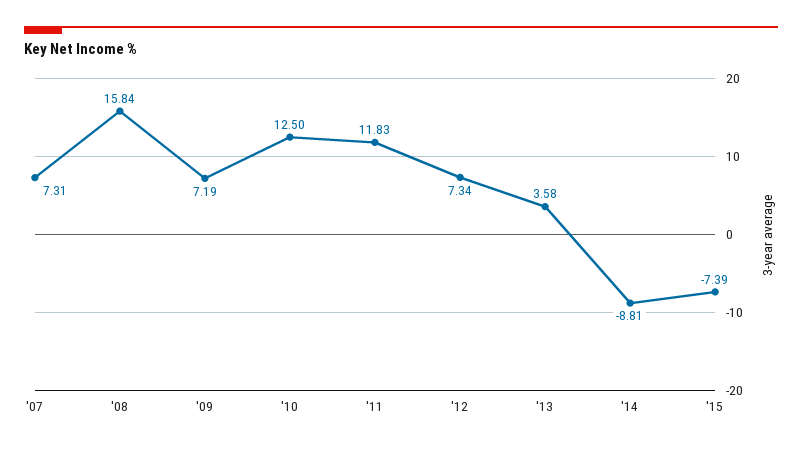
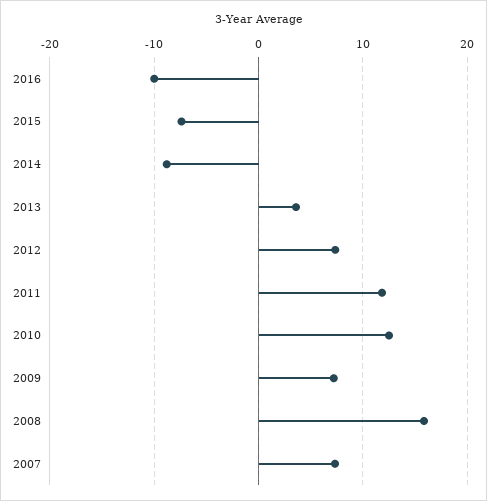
2016: none -> -10

